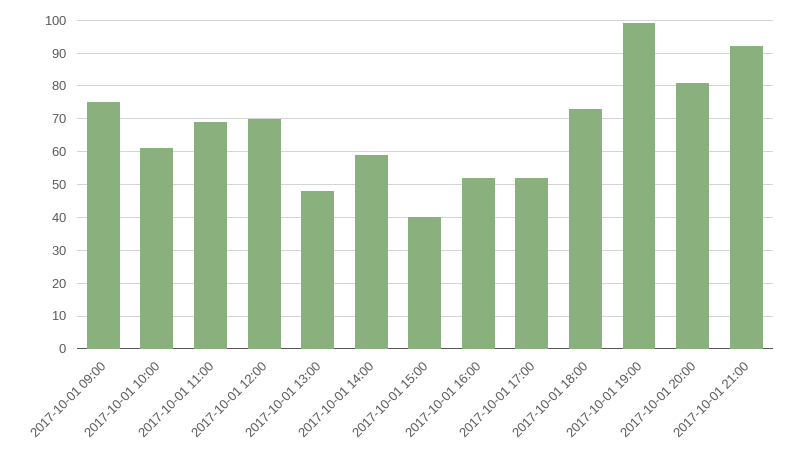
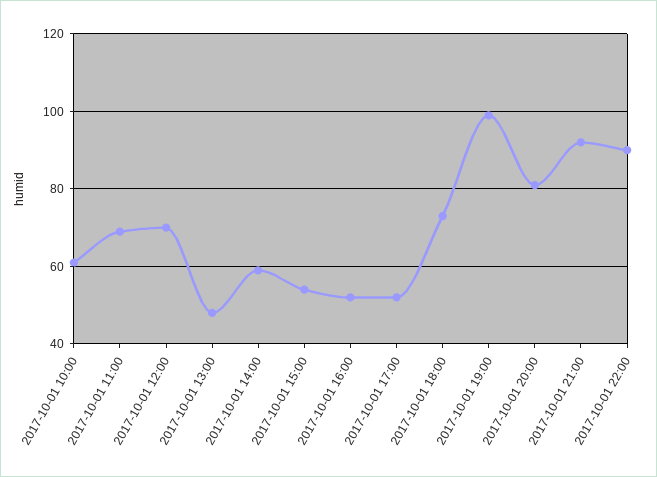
2017-10-01 09:00: 75 -> none
2017-10-01 15:00: 40 -> 55
2017-10-01 22:00: none -> 90

